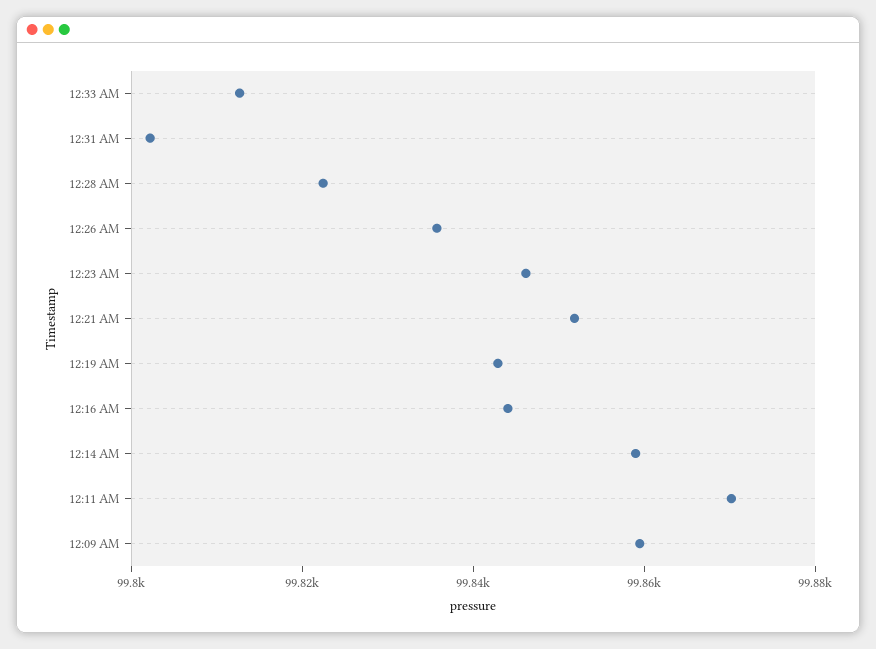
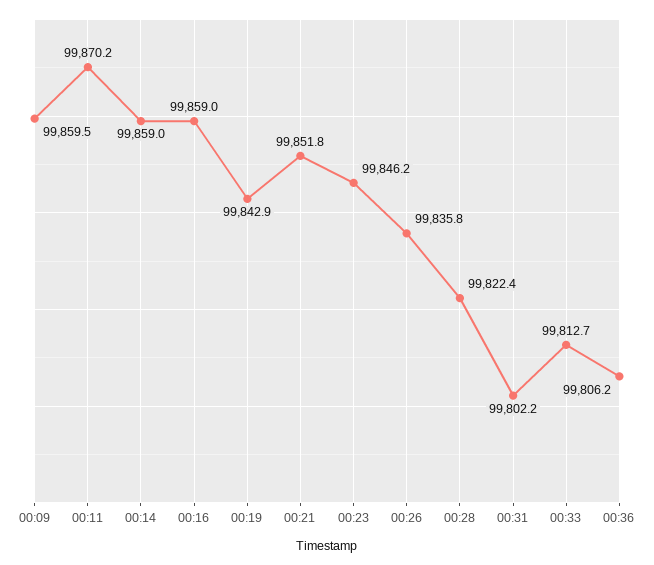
12:16 AM: 99845 -> 99859
00:36: none -> 99806.2

